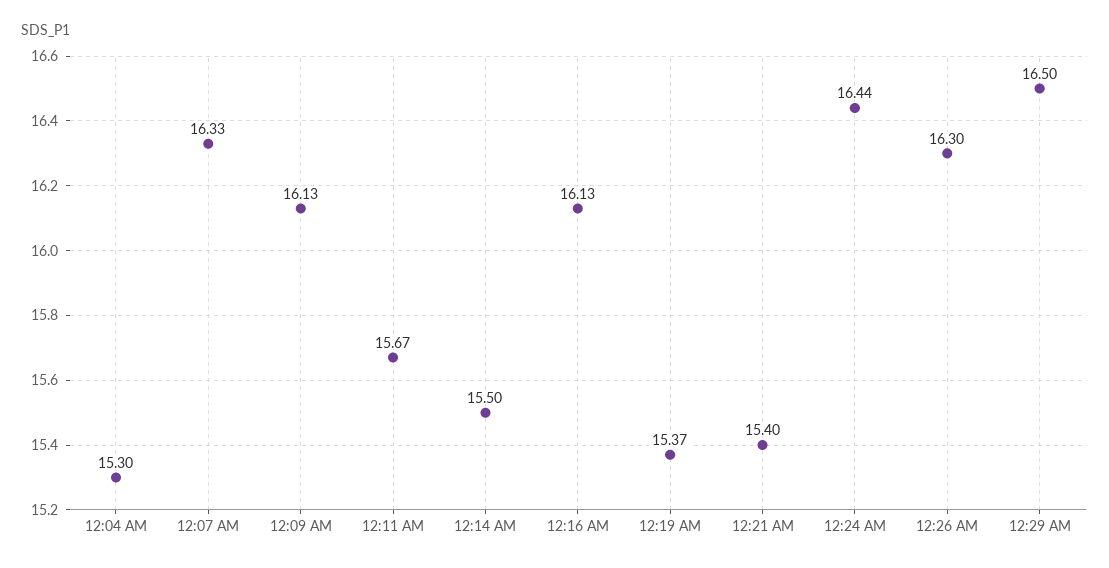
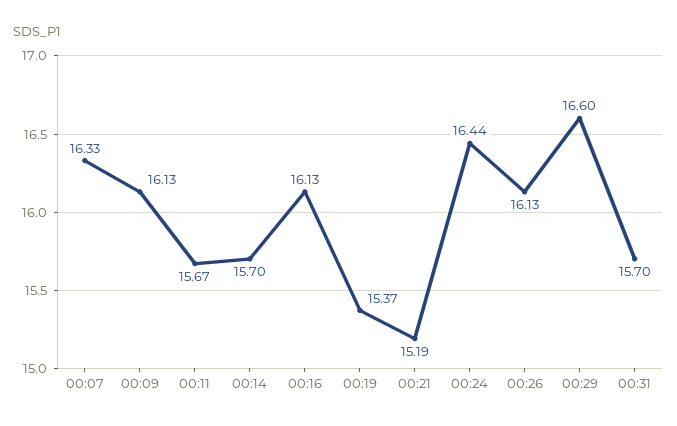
12:04 AM: 15.3 -> none
12:14 AM: 15.5 -> 15.7
12:21 AM: 15.4 -> 15.19
12:26 AM: 16.3 -> 16.13
12:29 AM: 16.5 -> 16.6
00:31: none -> 15.7

